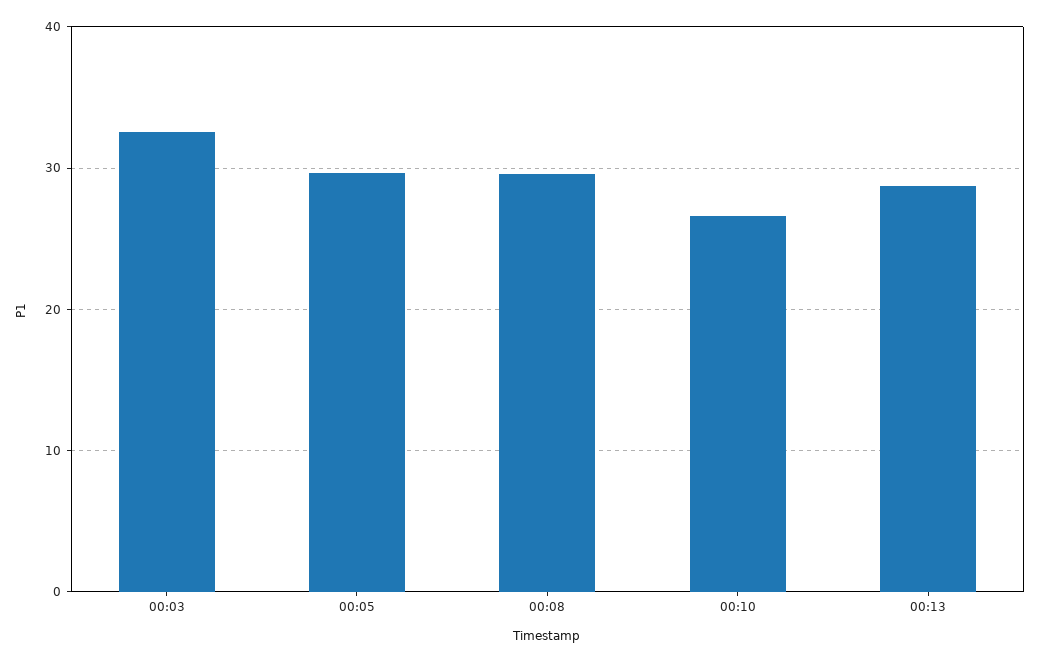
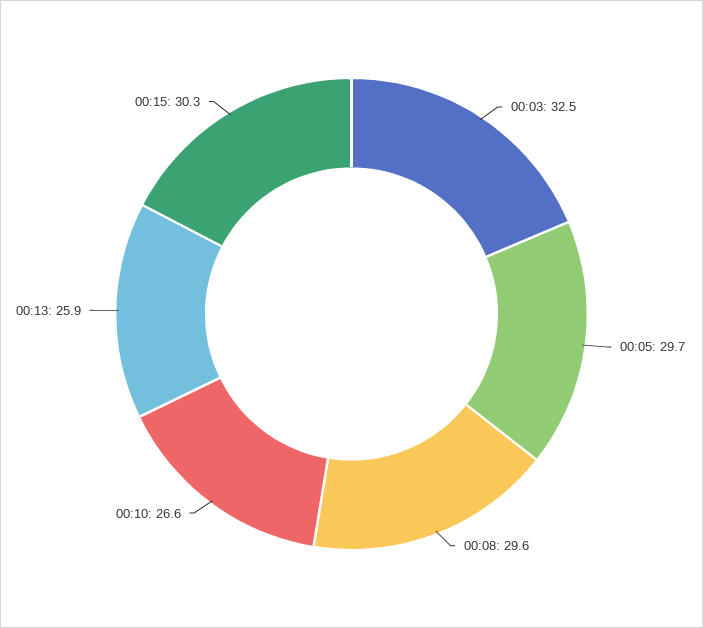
00:13: 29 -> 25.9
00:15: none -> 30.3

